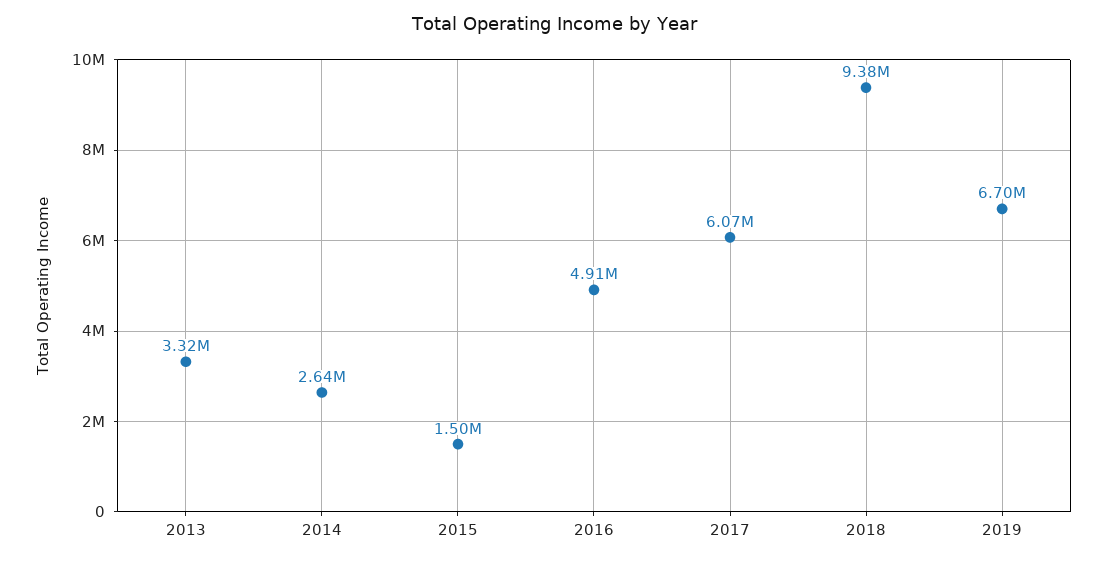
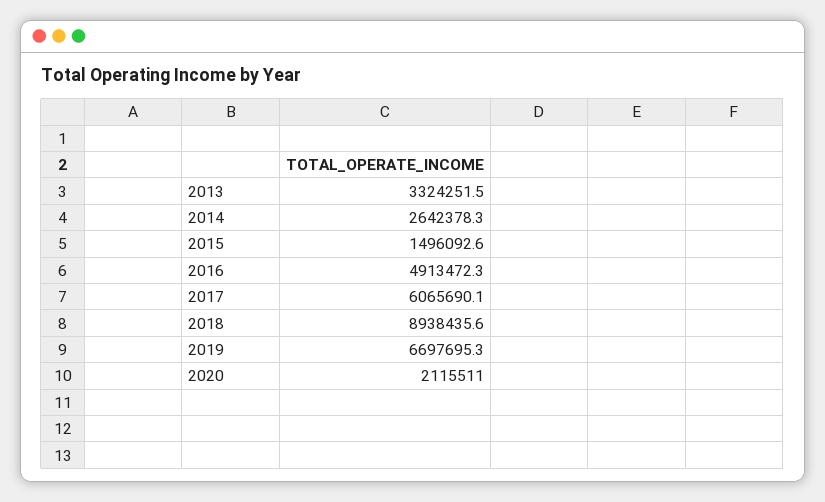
2018: 9380000 -> 8938435.6
2020: none -> 2115511

